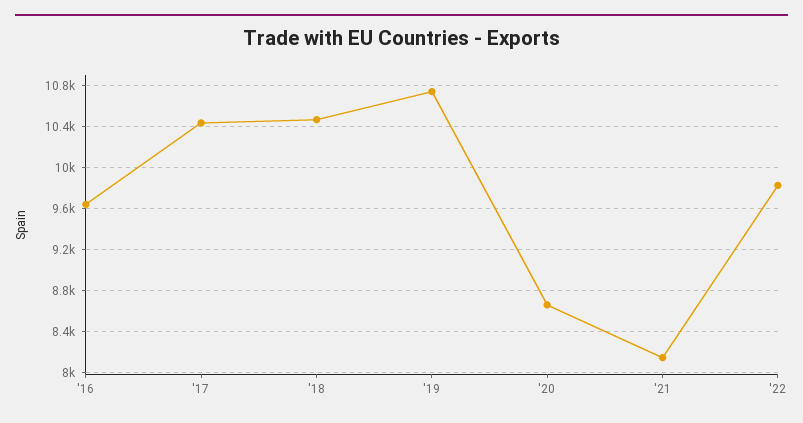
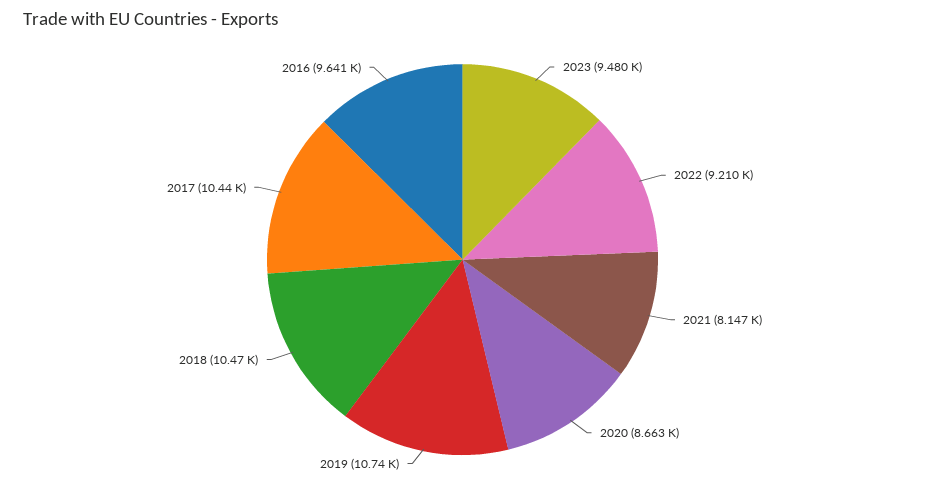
'22: 9800 -> 9210
2023: none -> 9480

